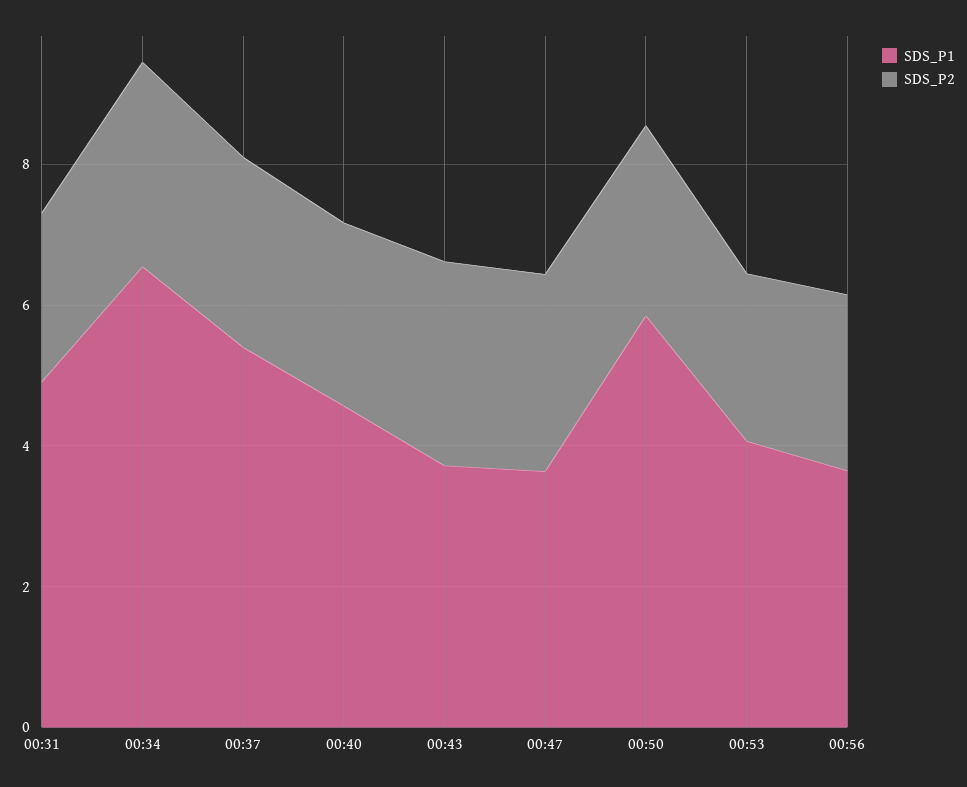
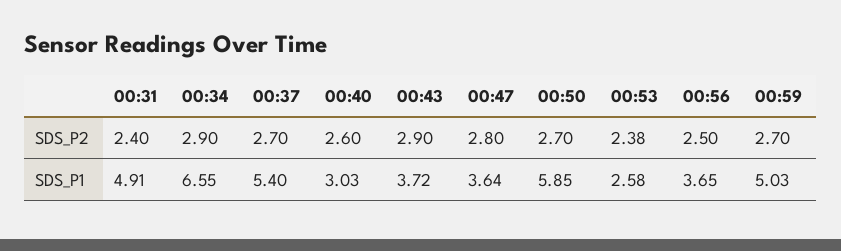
SDS_P1, 00:40: 4.5 -> 3.03
SDS_P1, 00:53: 4 -> 2.58
SDS_P2, 00:59: none -> 2.7
SDS_P1, 00:59: none -> 5.03

